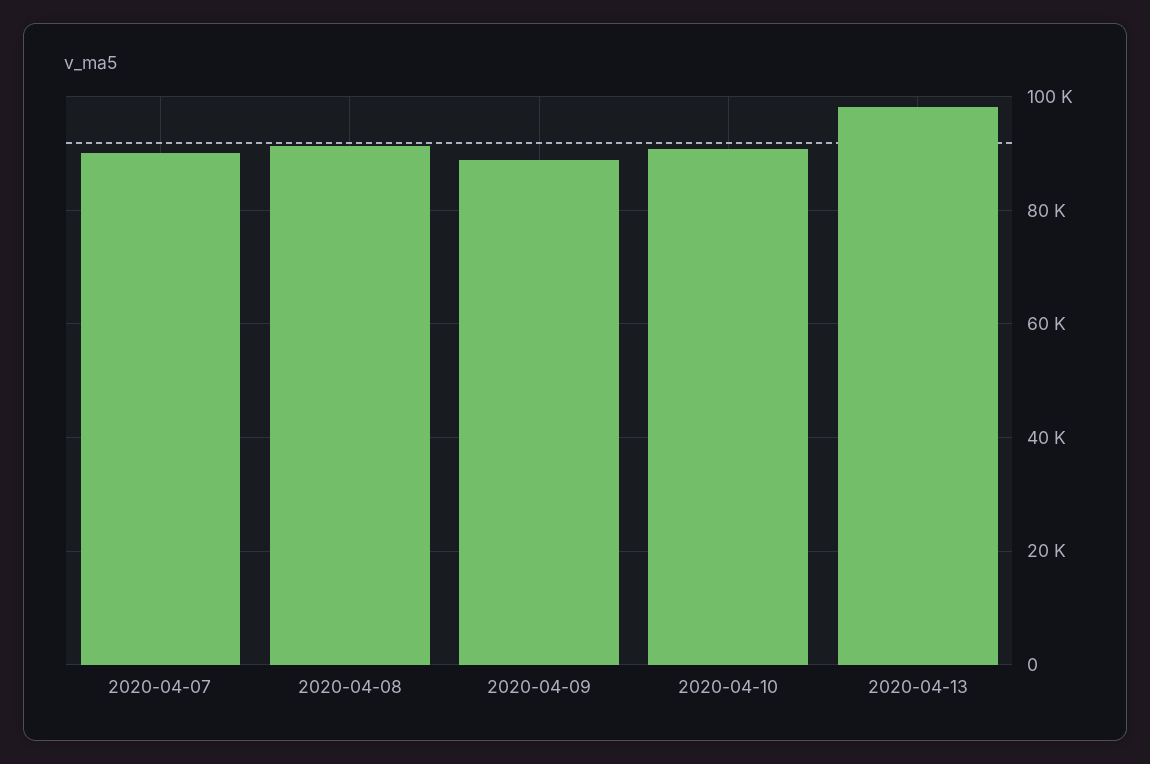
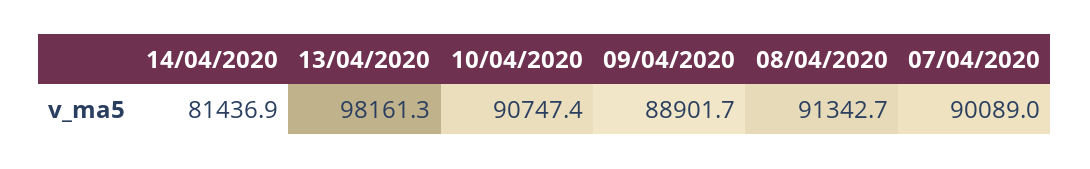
14/04/2020: none -> 81436.9

